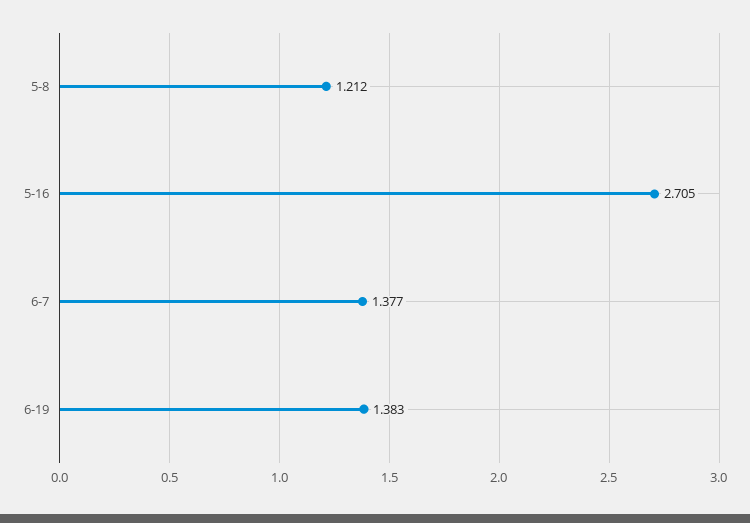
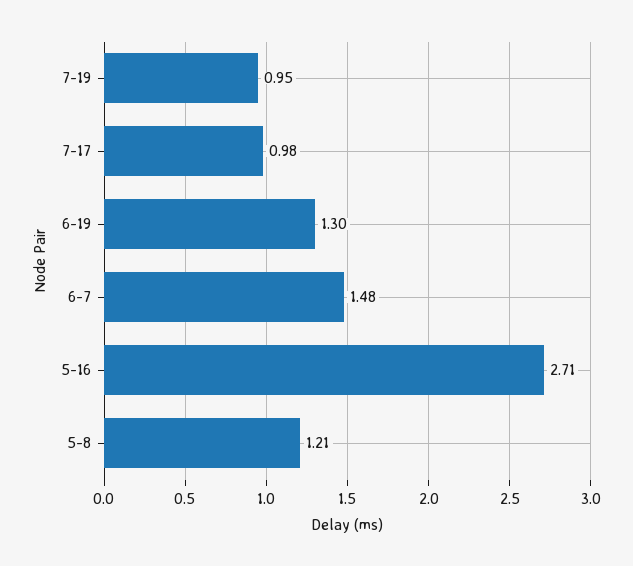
6-7: 1.377 -> 1.48
6-19: 1.383 -> 1.3
7-19: none -> 0.95
7-17: none -> 0.98

